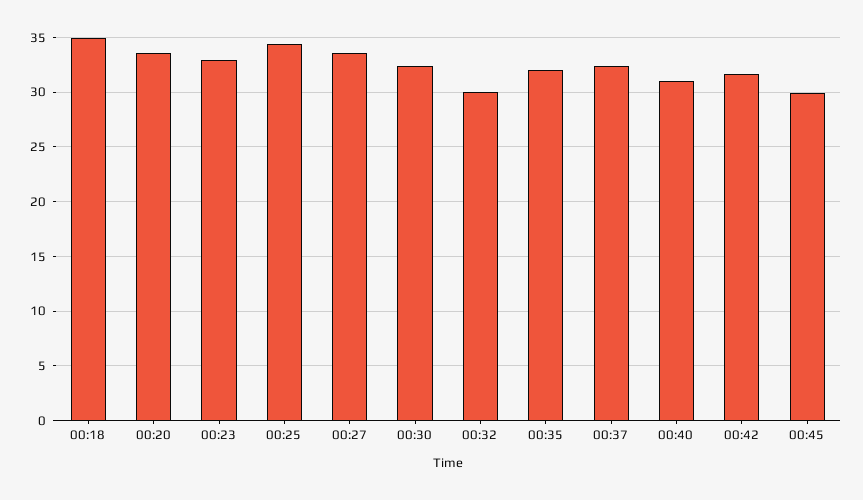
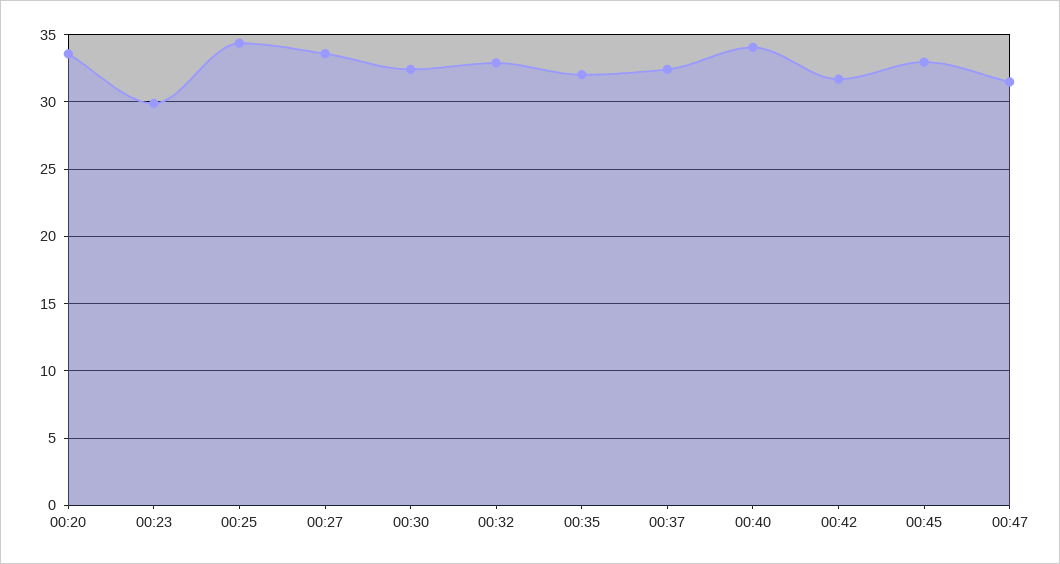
00:18: 35 -> none
00:23: 33 -> 30
00:32: 30 -> 33
00:40: 31 -> 34
00:45: 30 -> 33
00:47: none -> 31.5

